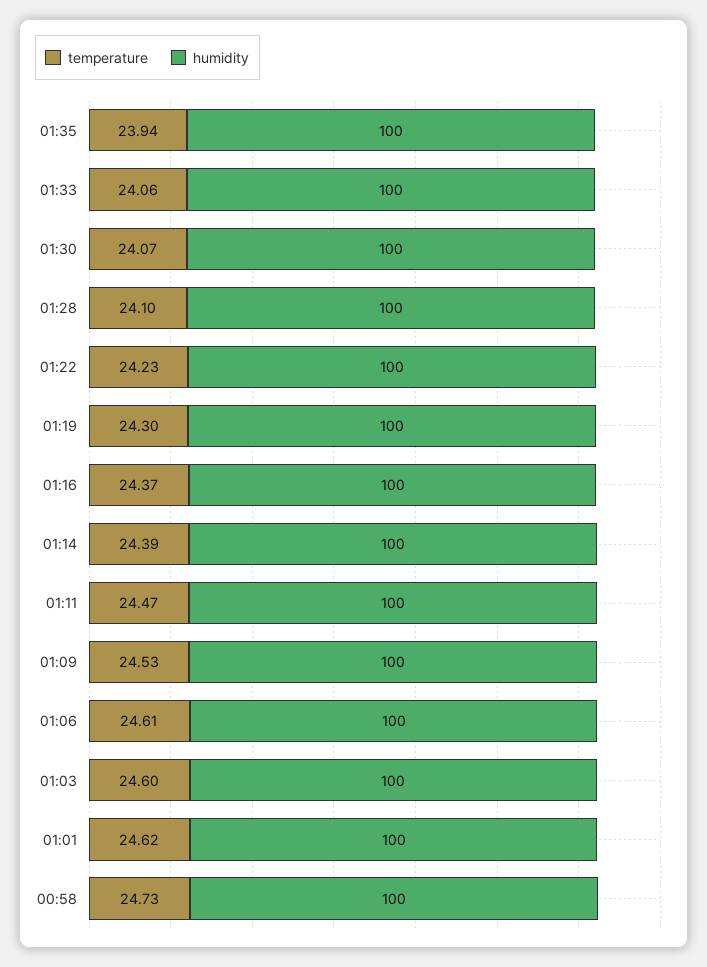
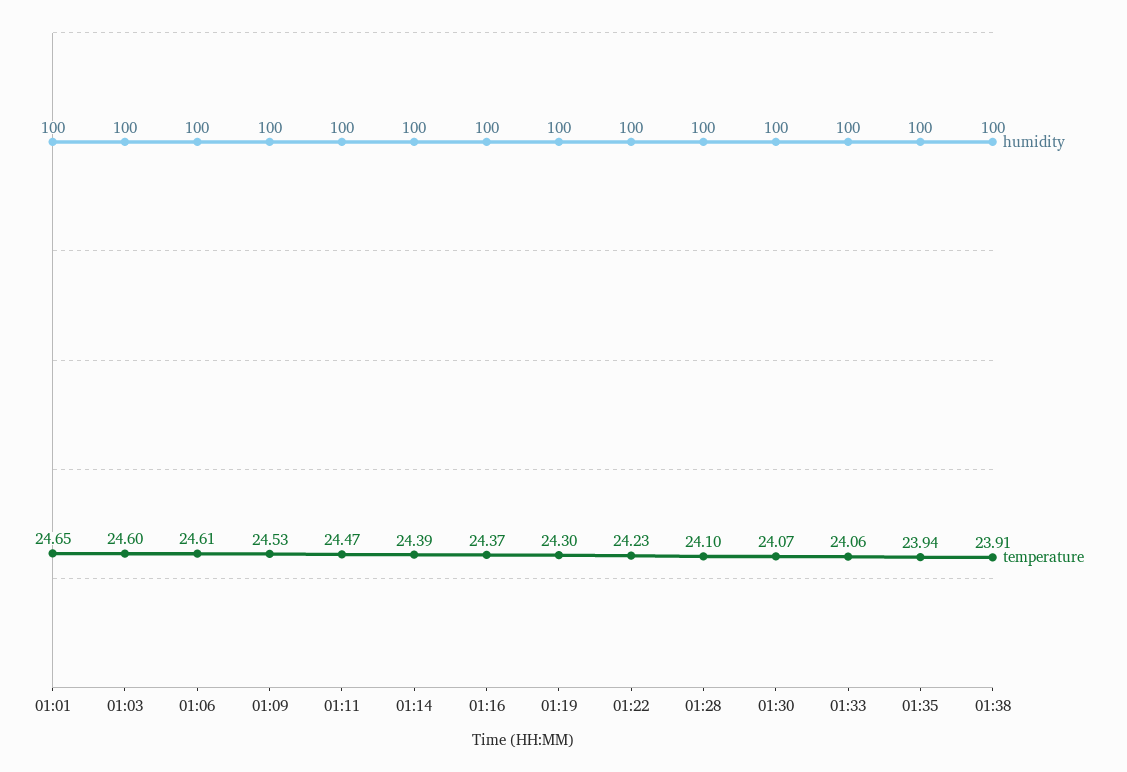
temperature, 01:01: 24.62 -> 24.65
temperature, 00:58: 24.73 -> none
humidity, 00:58: 100 -> none
humidity, 01:38: none -> 100
temperature, 01:38: none -> 23.91

